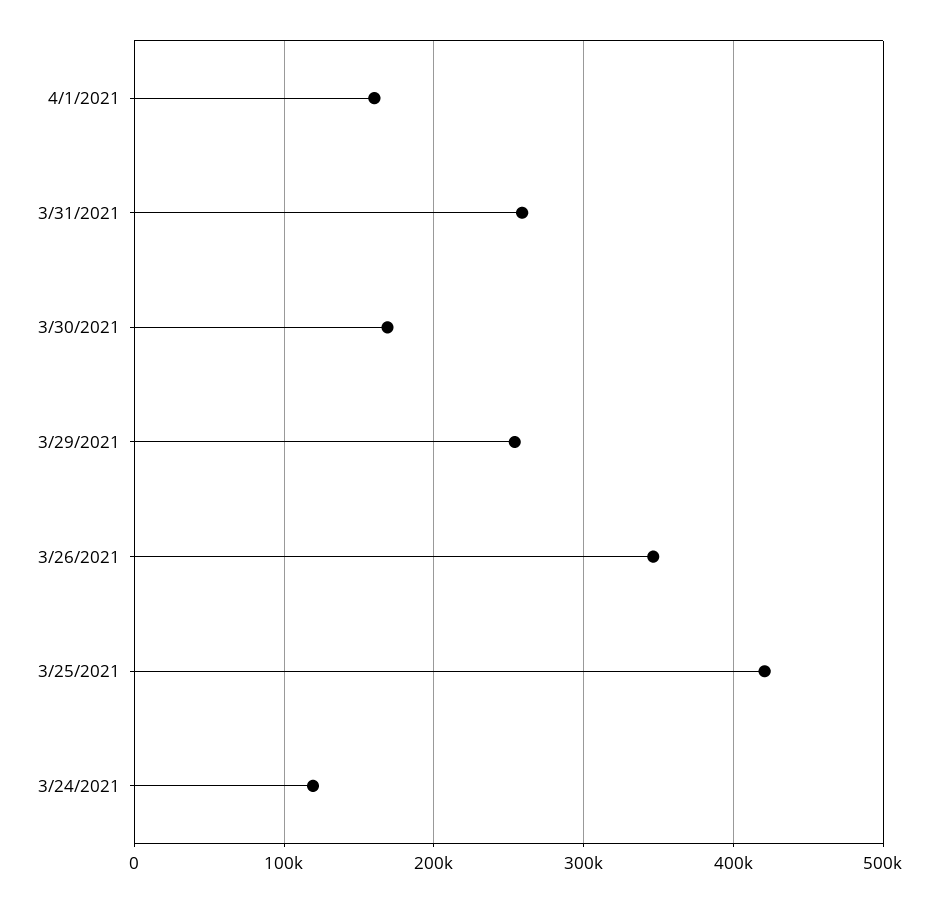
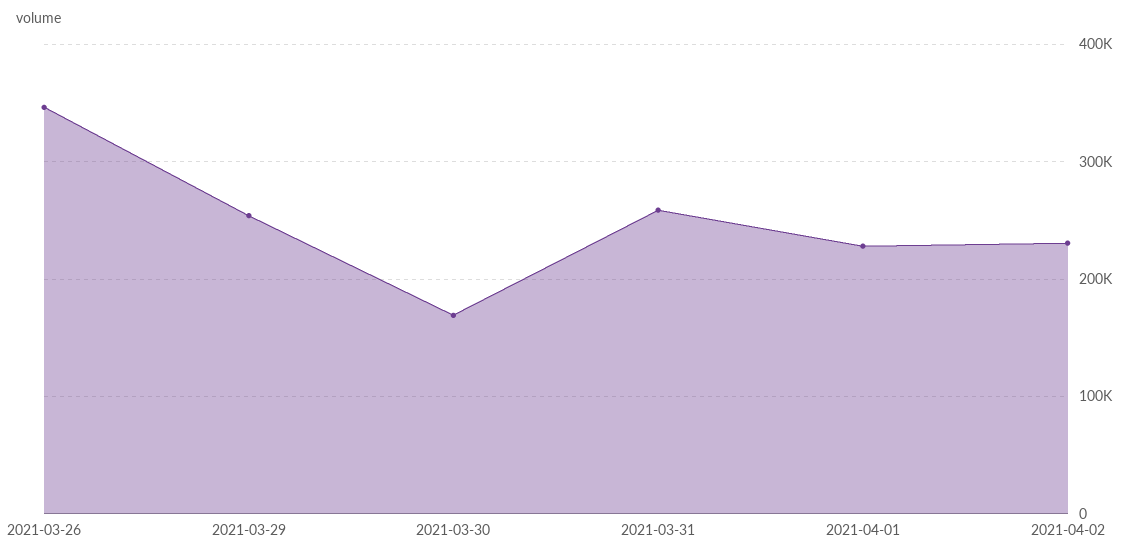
4/1/2021: 160000 -> 230000
3/25/2021: 420000 -> none
3/24/2021: 120000 -> none
2021-04-02: none -> 230000

